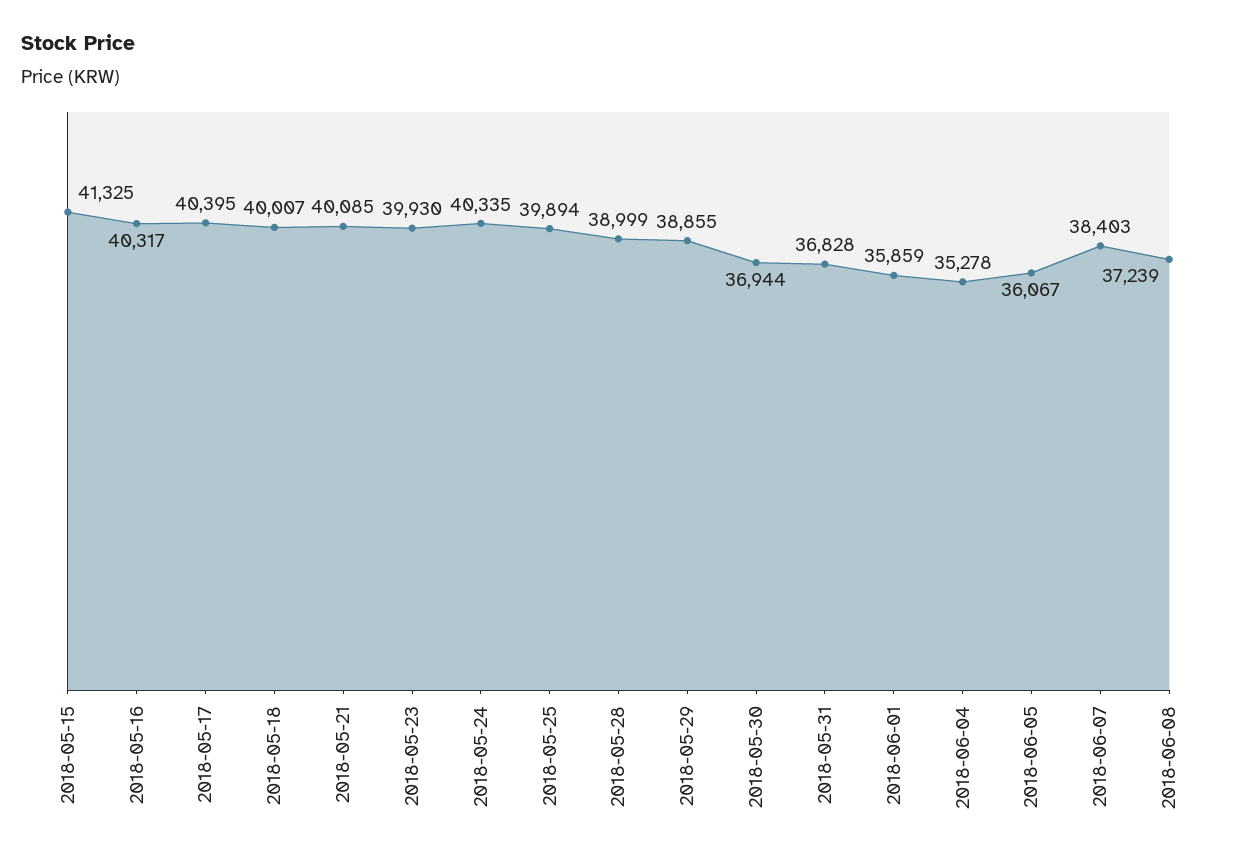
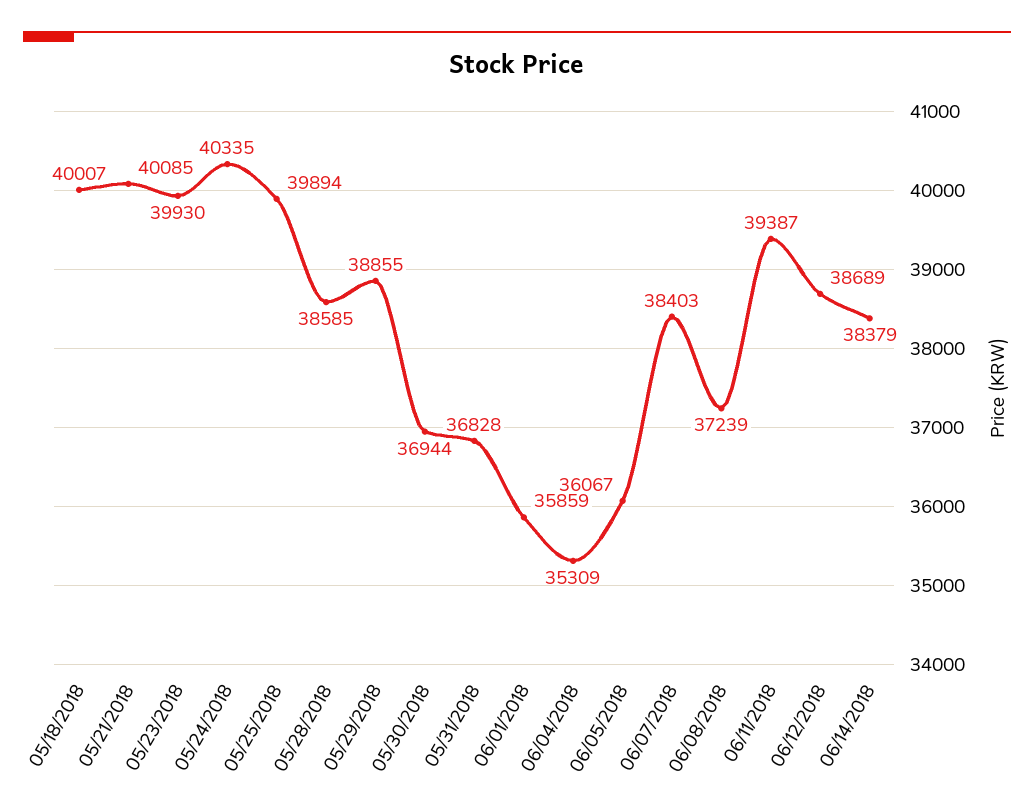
2018-05-15: 41325 -> none
2018-05-16: 40317 -> none
2018-05-17: 40395 -> none
2018-05-28: 38999 -> 38585
2018-06-04: 35278 -> 35309
06/11/2018: none -> 39387
06/12/2018: none -> 38689
06/14/2018: none -> 38379

